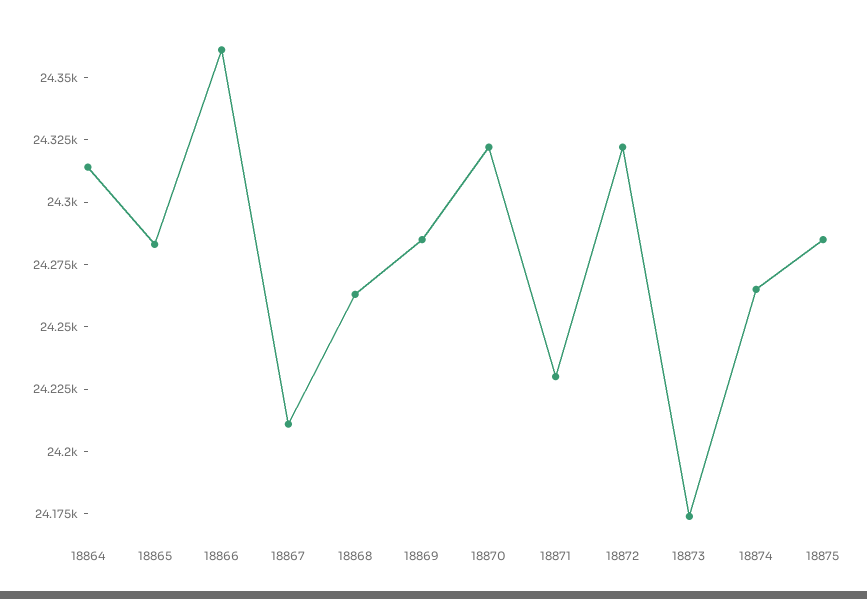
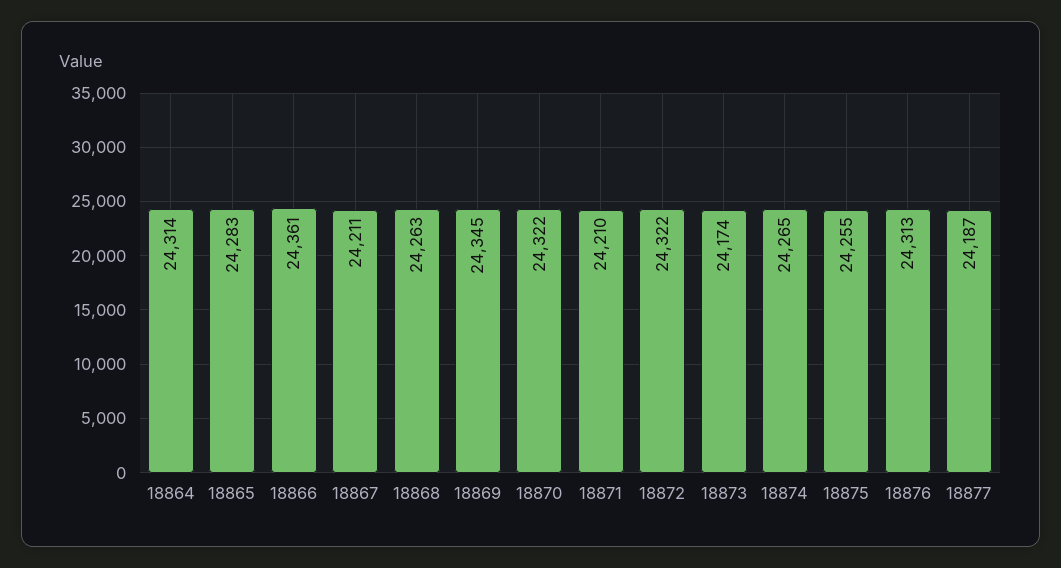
18869: 24285 -> 24345
18871: 24230 -> 24210
18875: 24285 -> 24255
18876: none -> 24313
18877: none -> 24187

